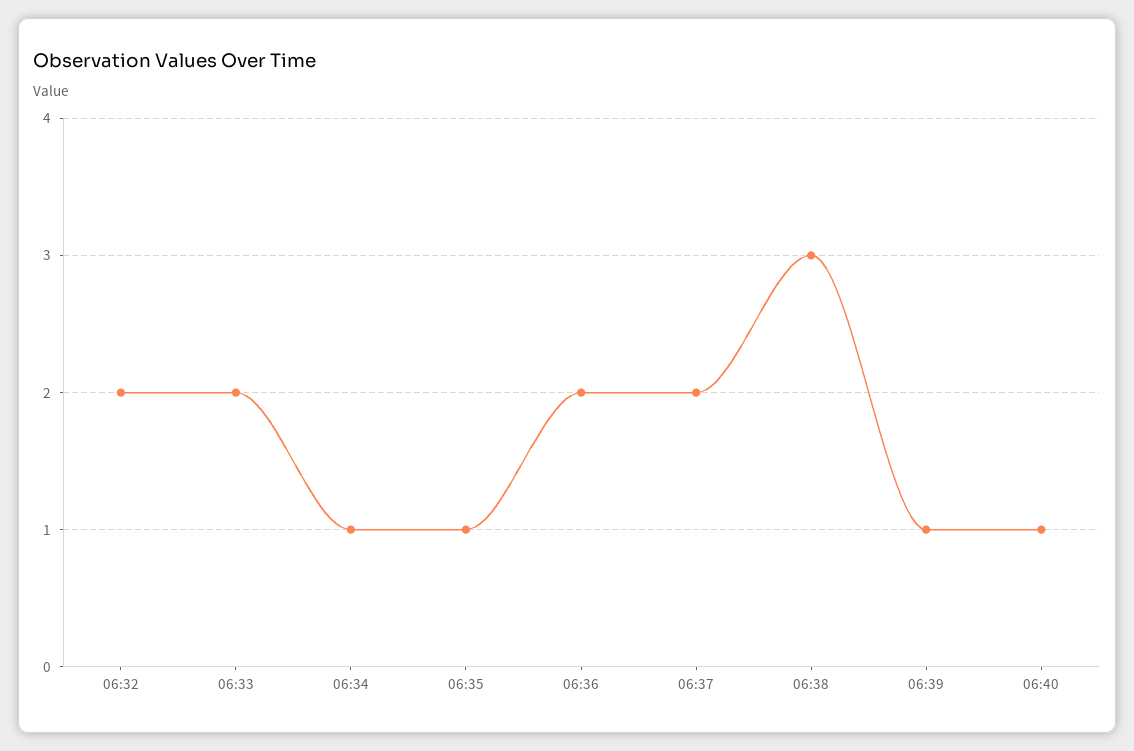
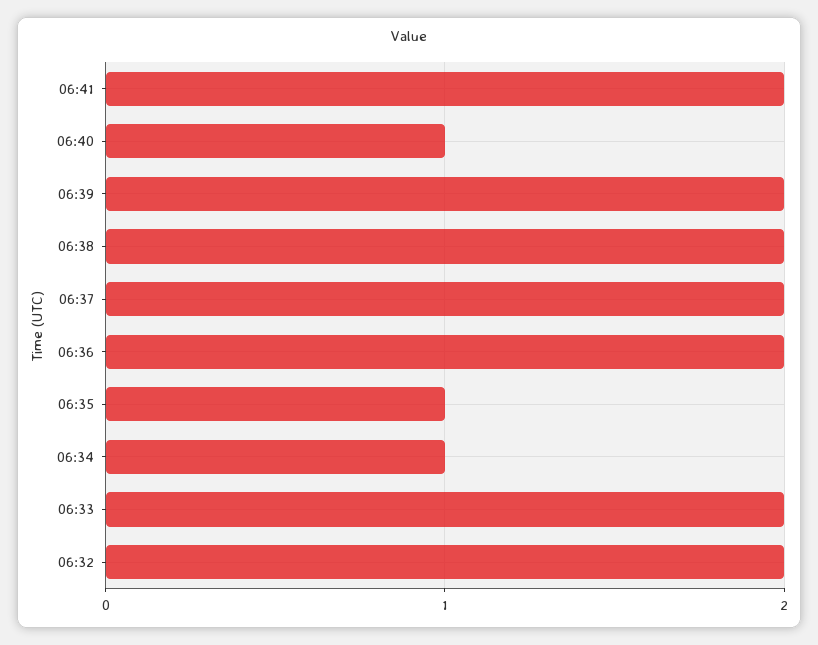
06:38: 3 -> 2
06:39: 1 -> 2
06:41: none -> 2

